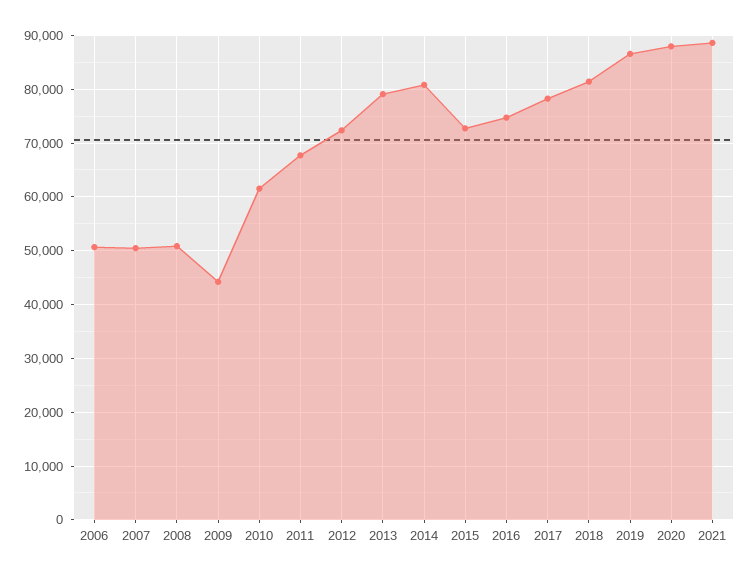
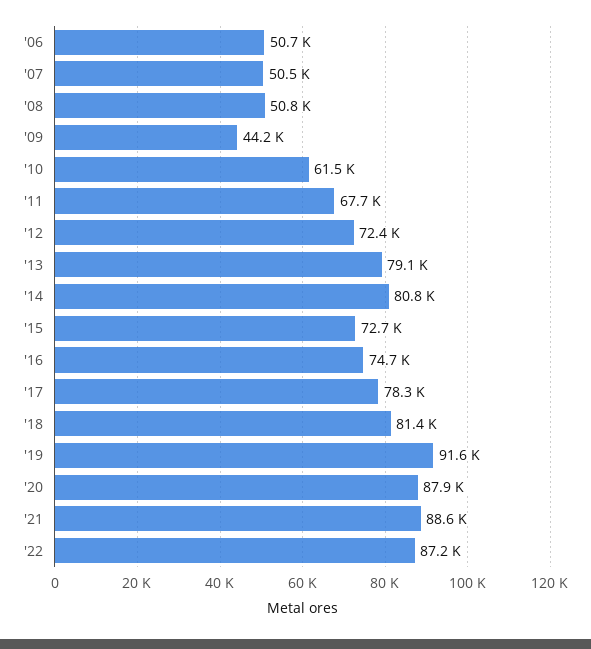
2019: 86000 -> 91600
'22: none -> 87200

